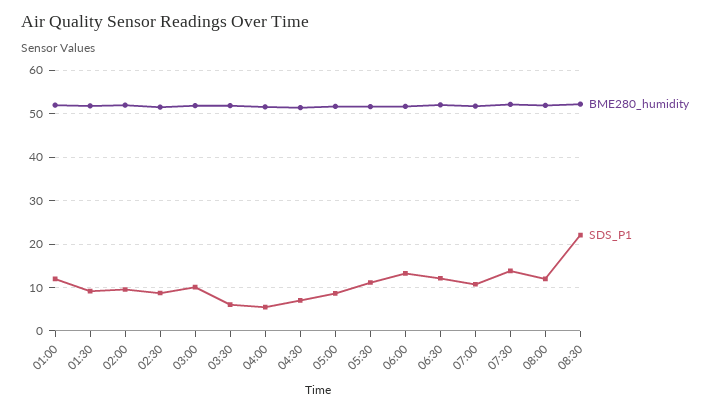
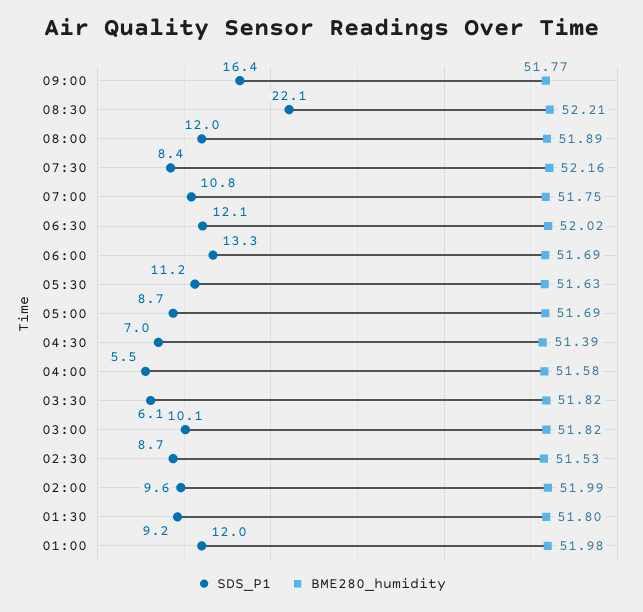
SDS_P1, 07:30: 14 -> 8.4
SDS_P1, 09:00: none -> 16.4
BME280_humidity, 09:00: none -> 51.77

